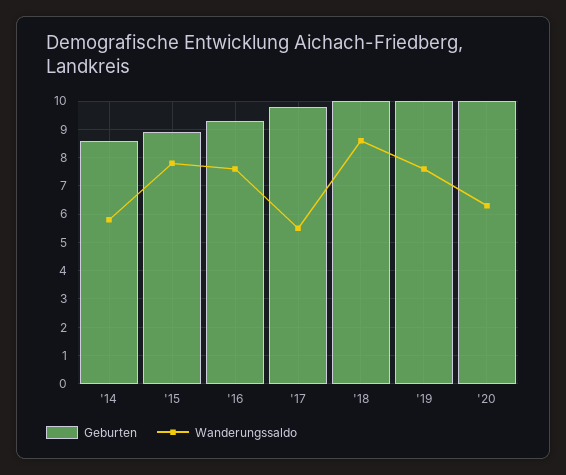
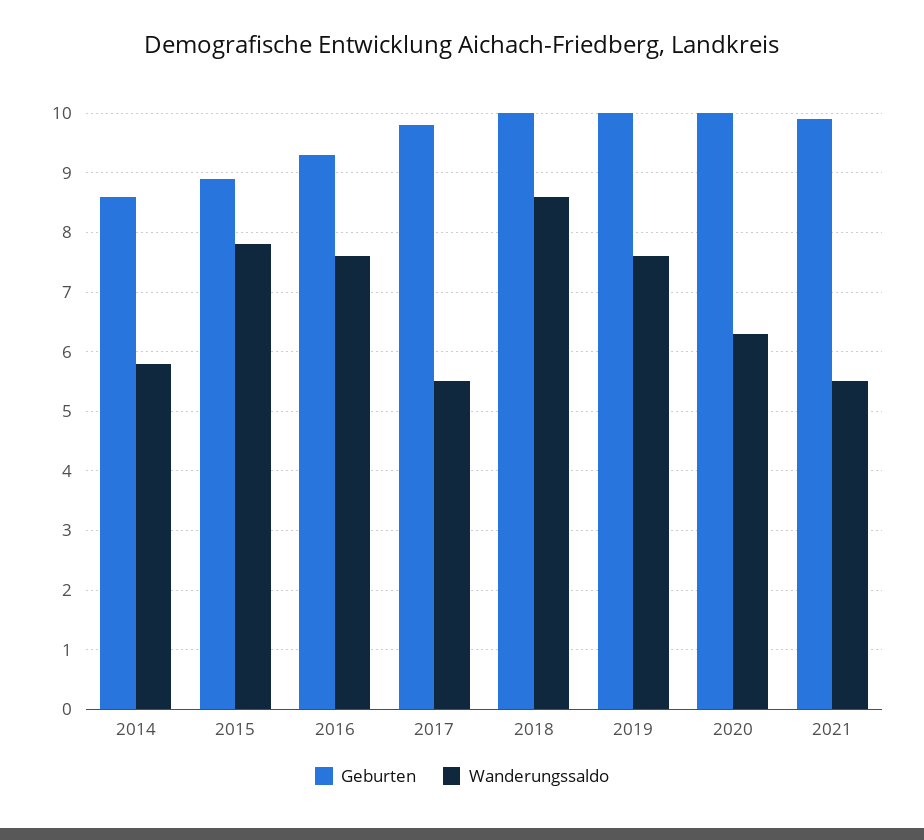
Geburten, 2021: none -> 10
Wanderungssaldo, 2021: none -> 5.5

